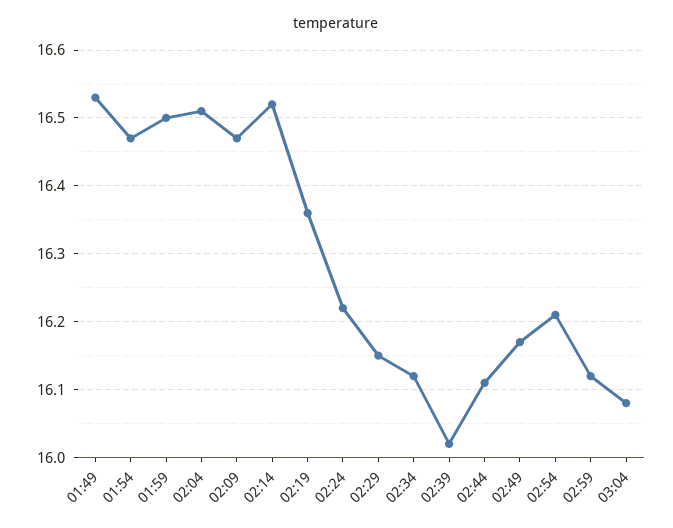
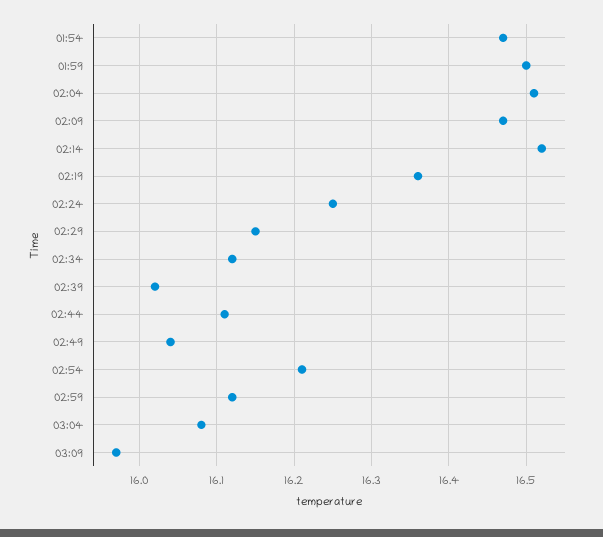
01:49: 16.53 -> none
02:24: 16.22 -> 16.25
02:49: 16.17 -> 16.04
03:09: none -> 15.97

